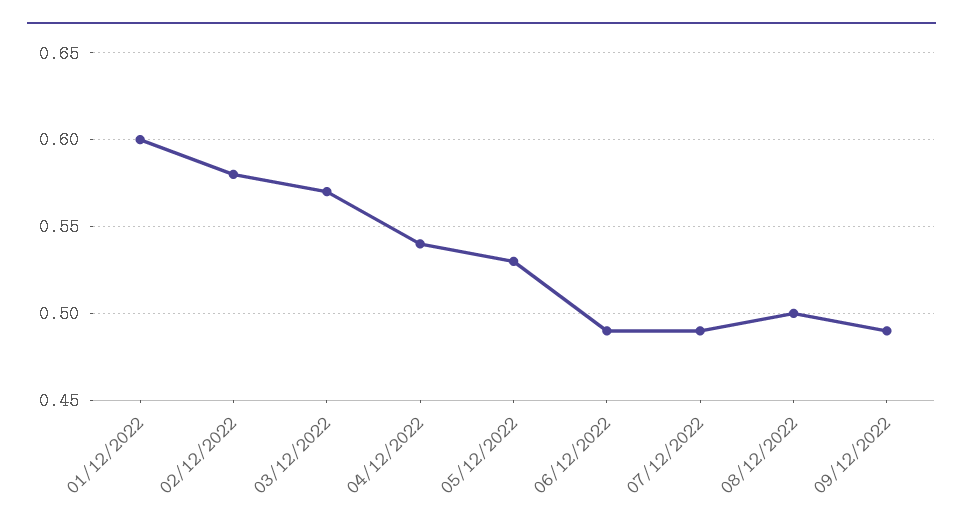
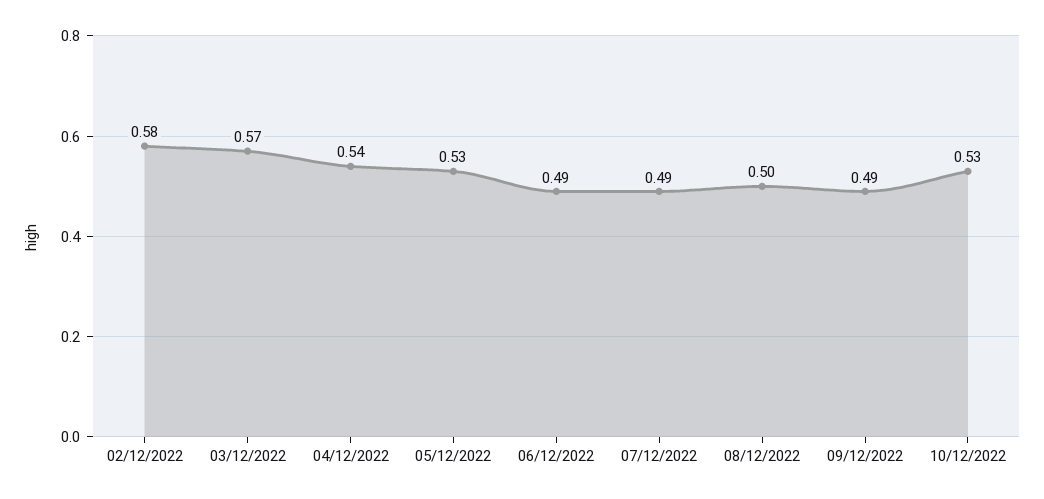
01/12/2022: 0.6 -> none
10/12/2022: none -> 0.53

